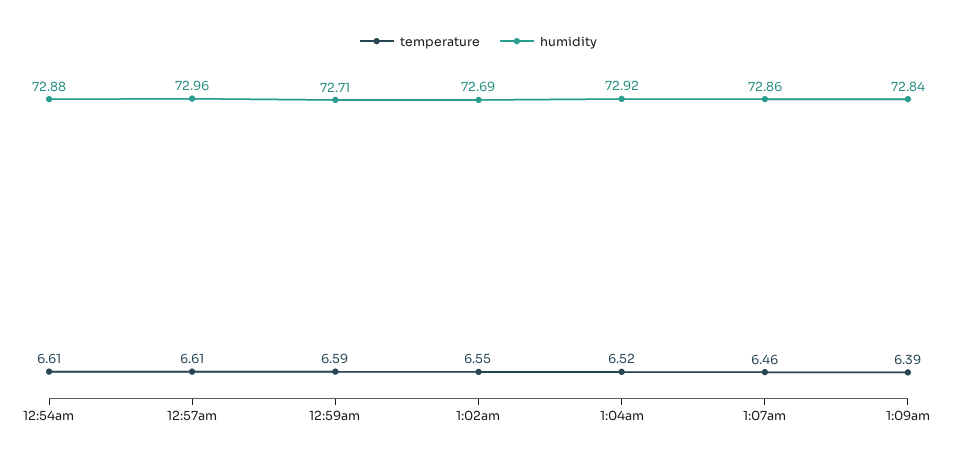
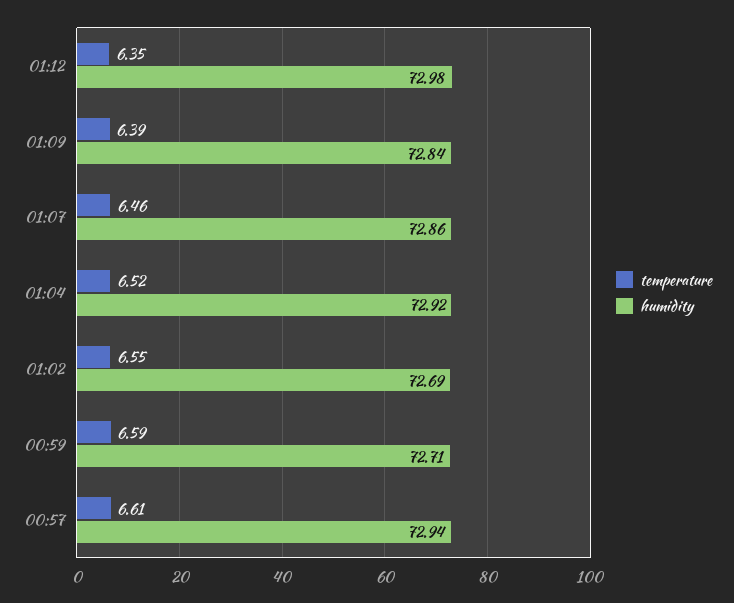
temperature, 12:54am: 6.61 -> none
humidity, 12:54am: 72.88 -> none
humidity, 12:57am: 72.96 -> 72.94
temperature, 01:12: none -> 6.35
humidity, 01:12: none -> 72.98

